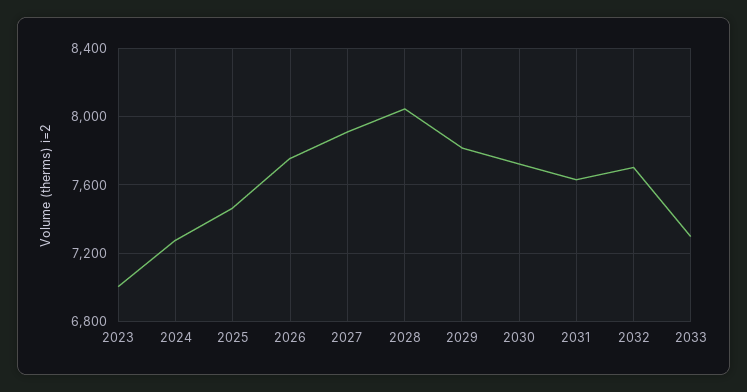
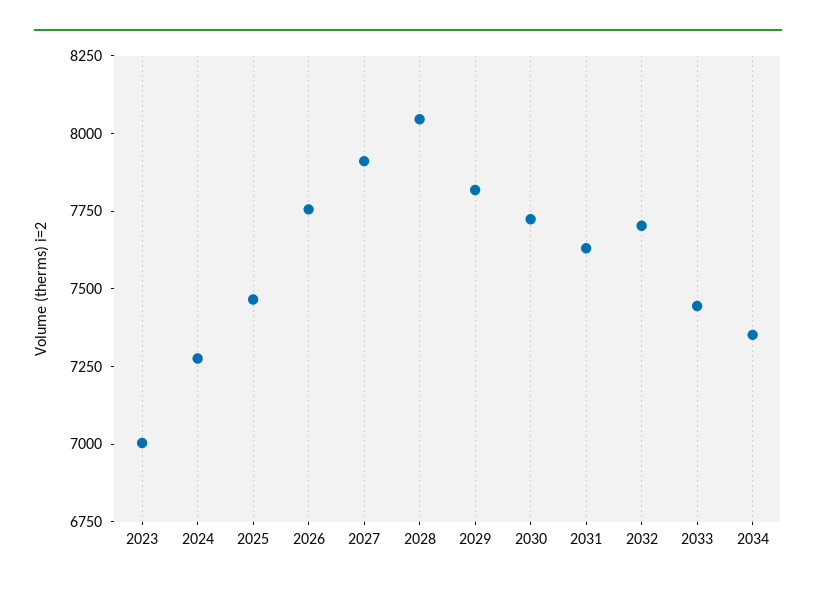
2033: 7300 -> 7450
2034: none -> 7350

